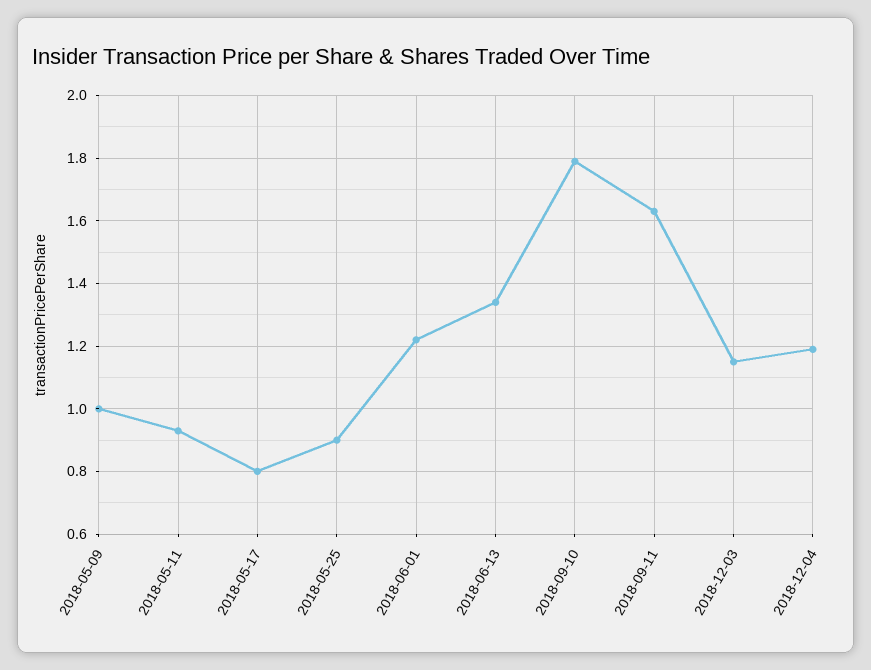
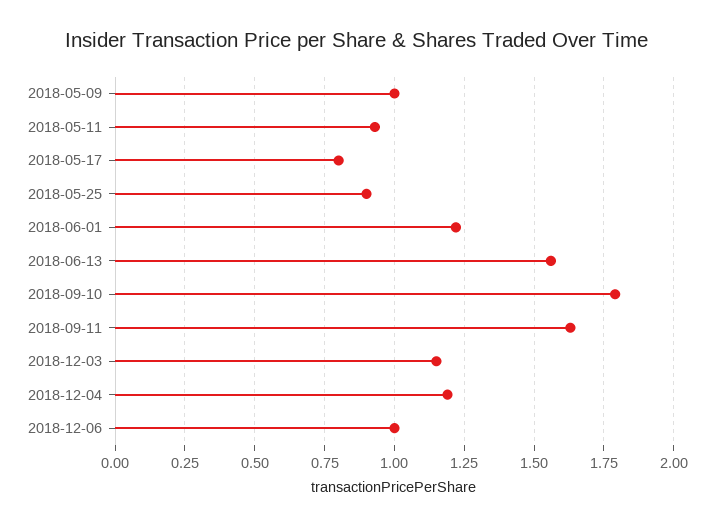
2018-06-13: 1.35 -> 1.55
2018-12-06: none -> 1

